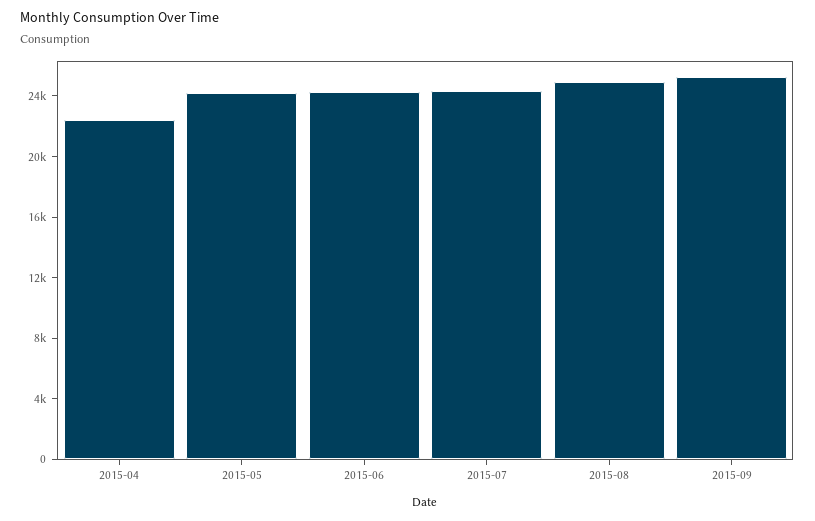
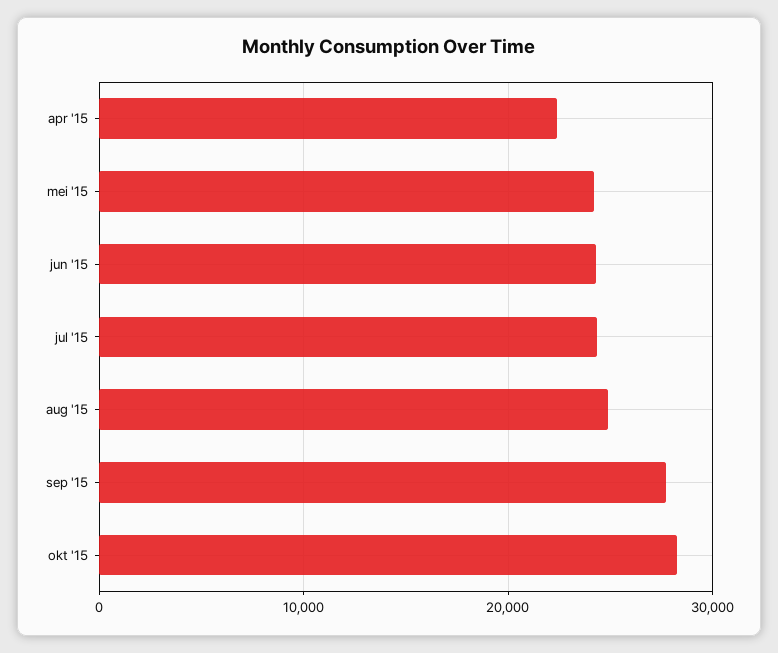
2015-09: 25000 -> 28000
okt '15: none -> 28000

